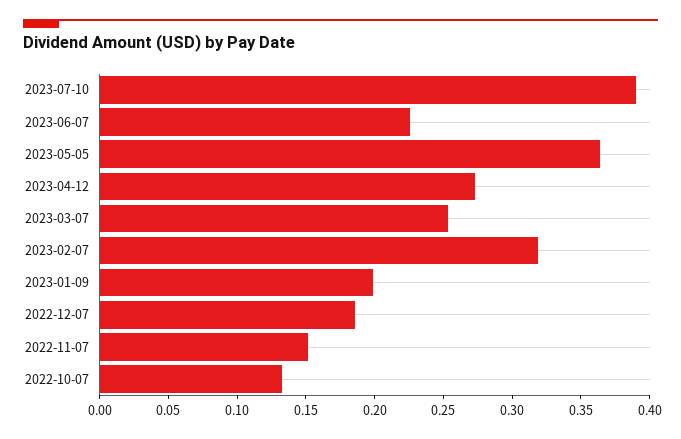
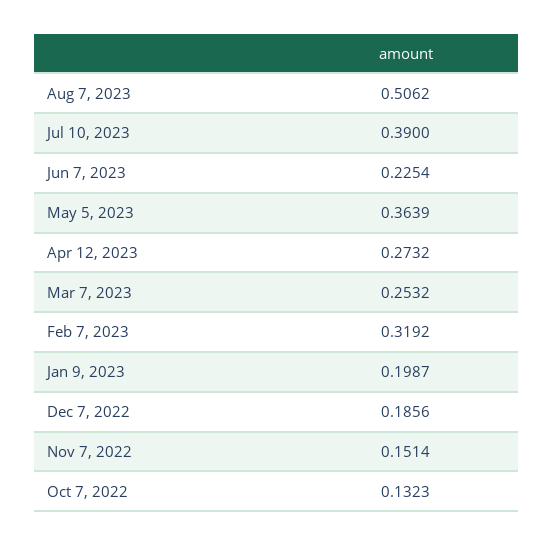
Aug 7, 2023: none -> 0.5062

